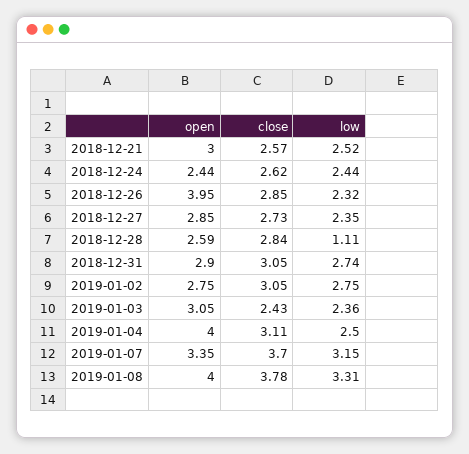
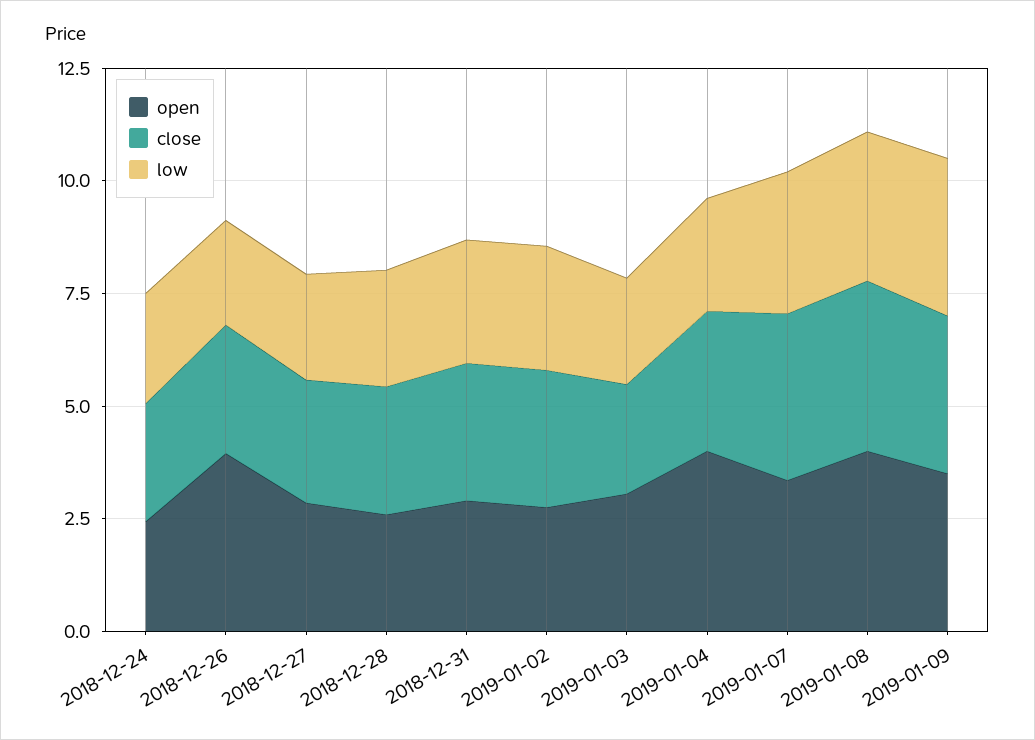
open, 2018-12-21: 3 -> none
close, 2018-12-21: 2.57 -> none
low, 2018-12-21: 2.52 -> none
low, 2018-12-28: 1.11 -> 2.5
open, 2019-01-09: none -> 3.5
close, 2019-01-09: none -> 3.5
low, 2019-01-09: none -> 3.5

